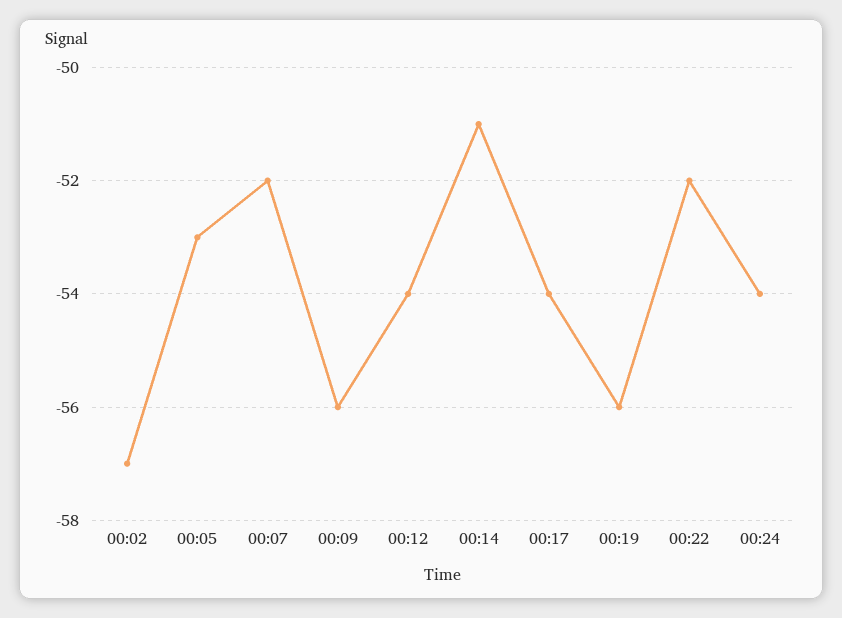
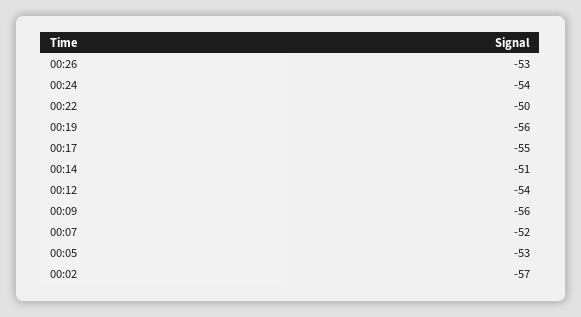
00:17: -54 -> -55
00:22: -52 -> -50
00:26: none -> -53

